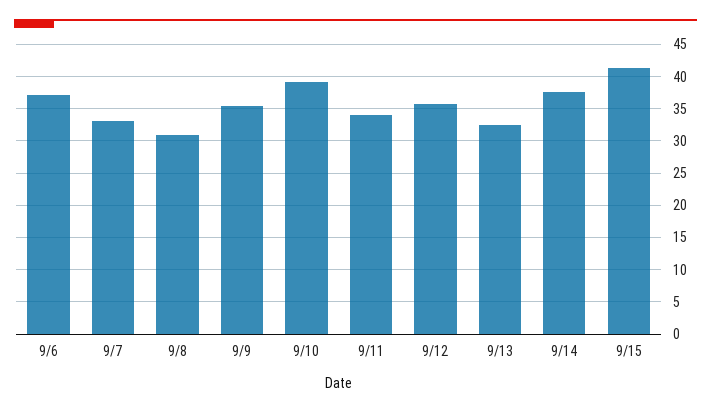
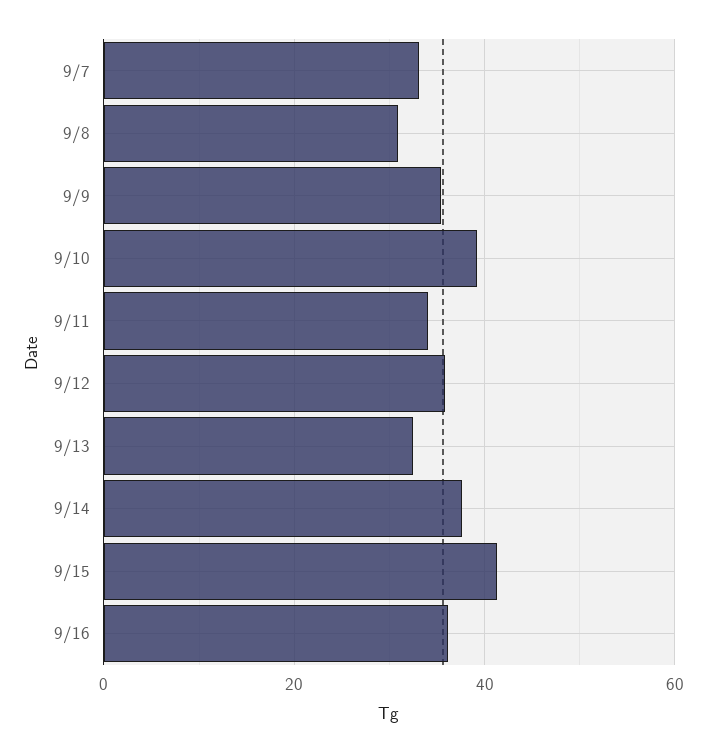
9/6: 37 -> none
9/16: none -> 36

